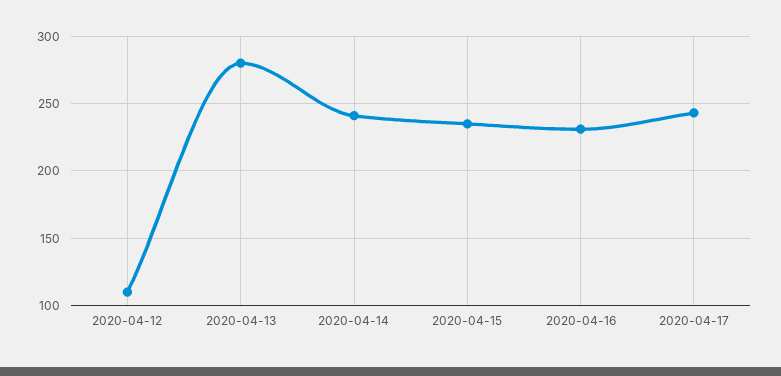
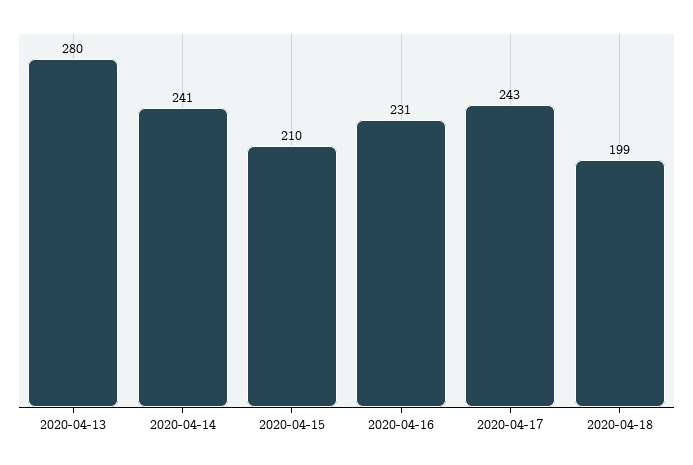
2020-04-12: 110 -> none
2020-04-15: 235 -> 210
2020-04-18: none -> 199

